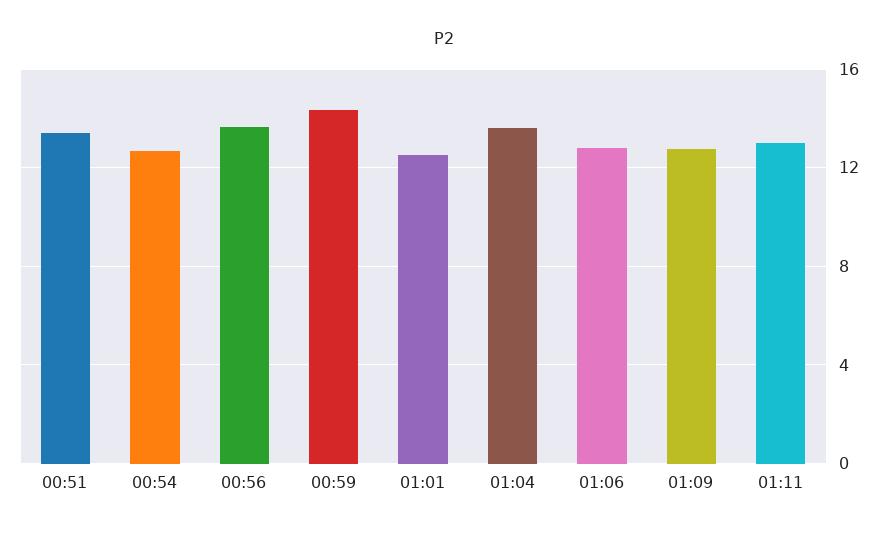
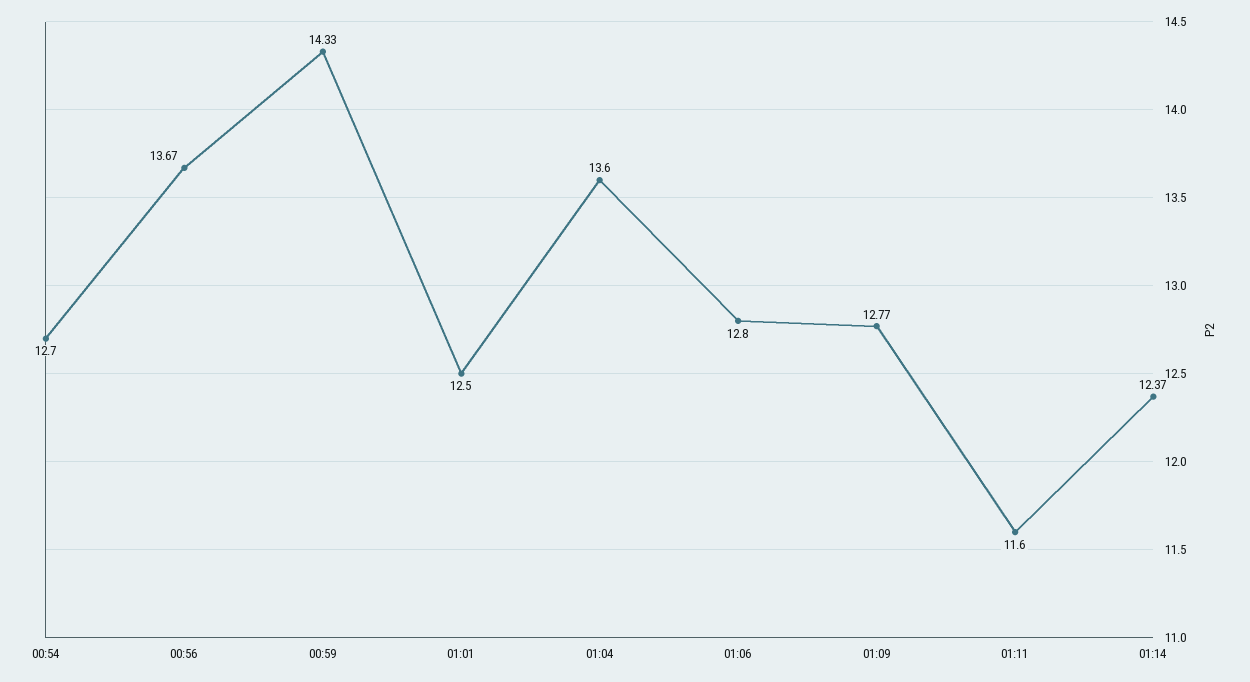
00:51: 13.5 -> none
01:11: 13 -> 11.6
01:14: none -> 12.37

